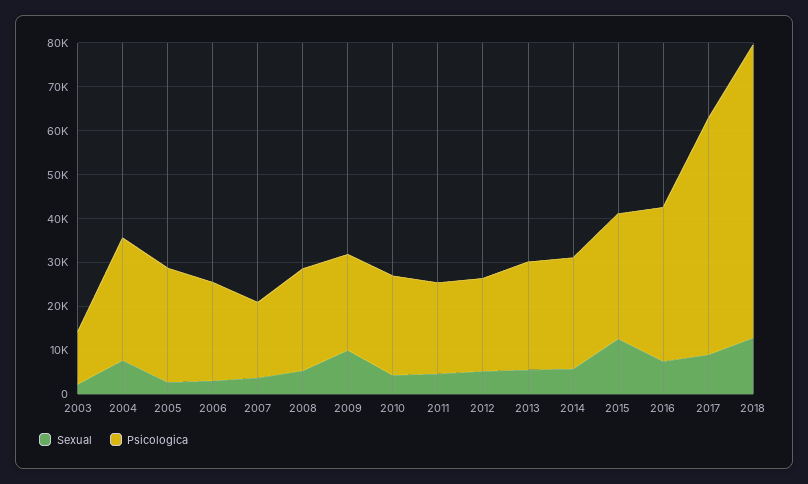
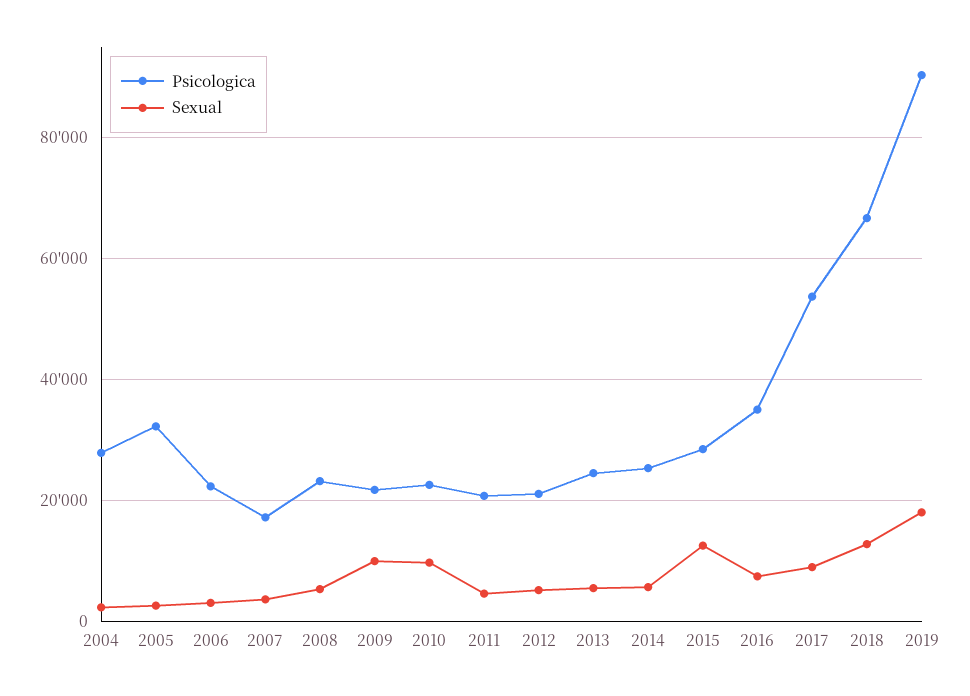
Sexual, 2003: 2000 -> none
Psicologica, 2003: 12000 -> none
Sexual, 2004: 8000 -> 2000
Psicologica, 2005: 26000 -> 32000
Sexual, 2010: 4000 -> 10000
Psicologica, 2019: none -> 90000
Sexual, 2019: none -> 18000

